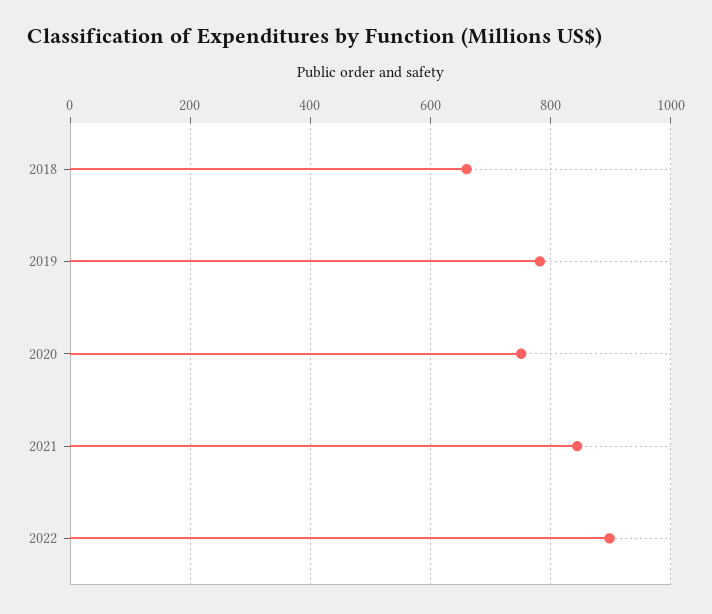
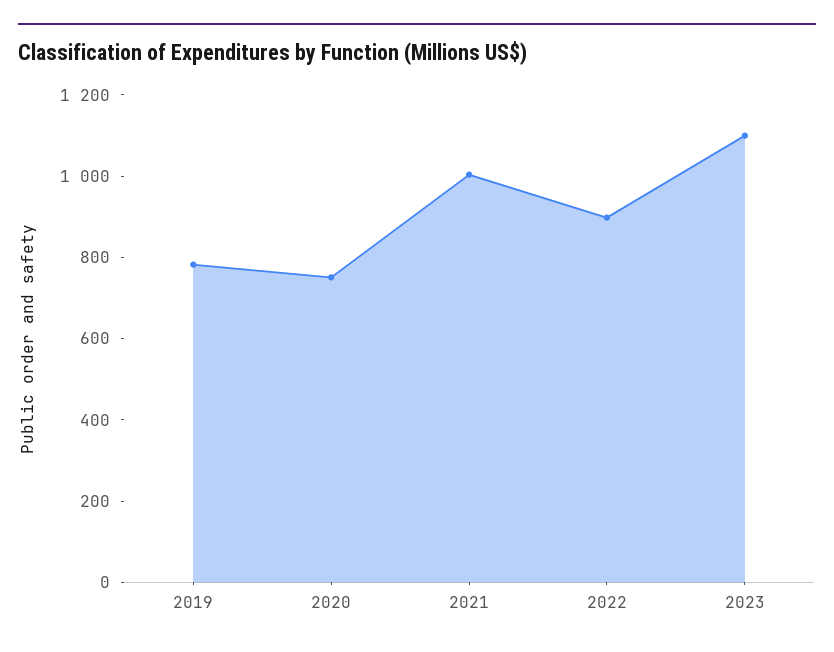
2018: 660 -> none
2021: 840 -> 1000
2023: none -> 1100

